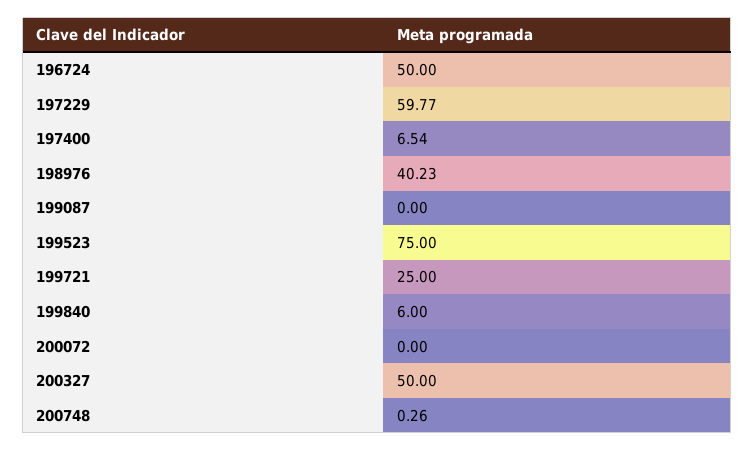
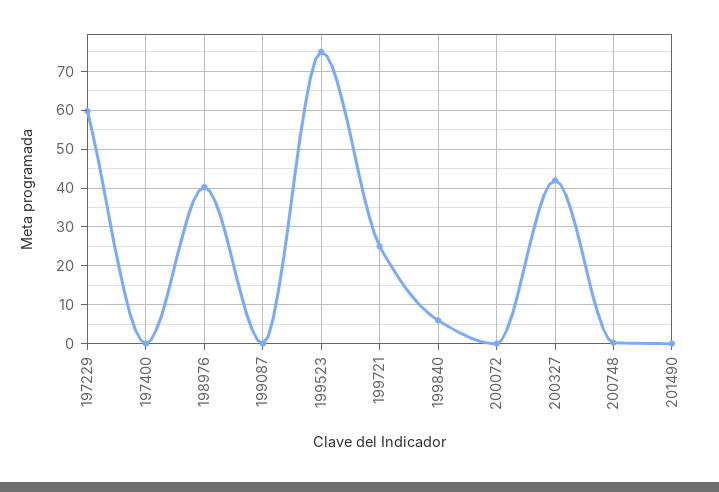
196724: 50 -> none
197400: 6.54 -> 0
200327: 50 -> 42
201490: none -> 0

